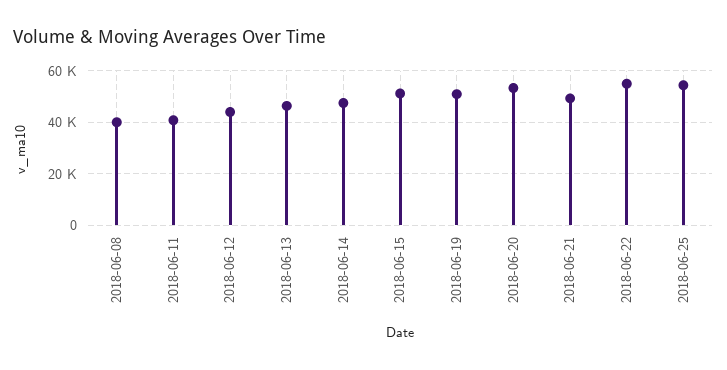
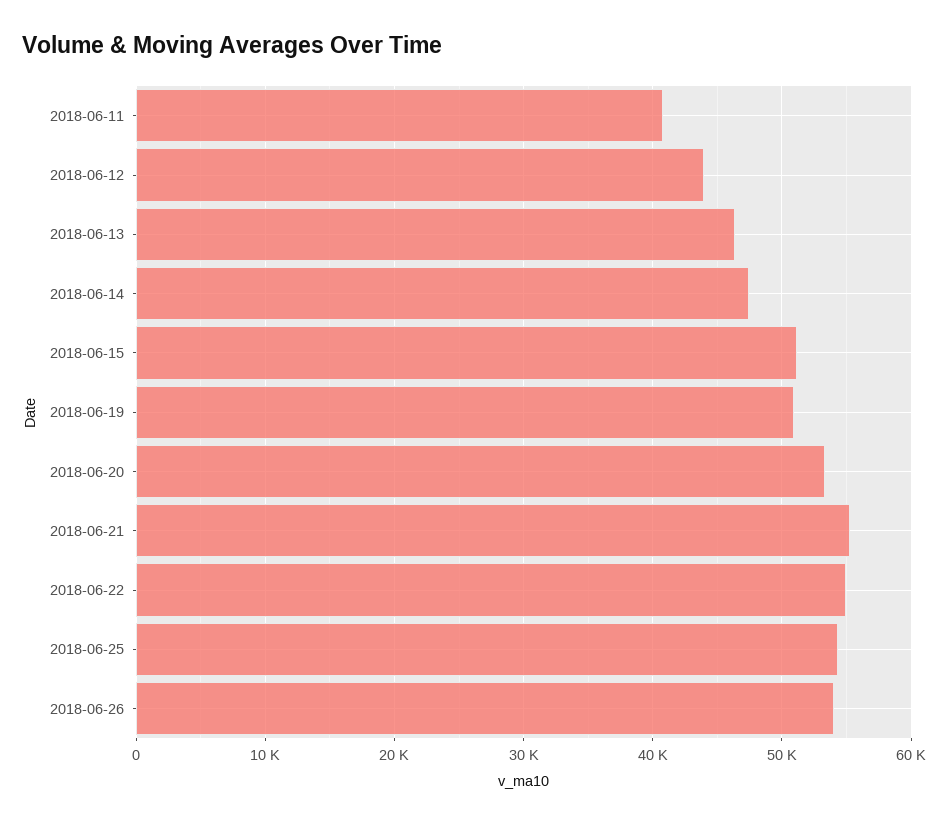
2018-06-08: 40000 -> none
2018-06-21: 50000 -> 55000
2018-06-26: none -> 54000

